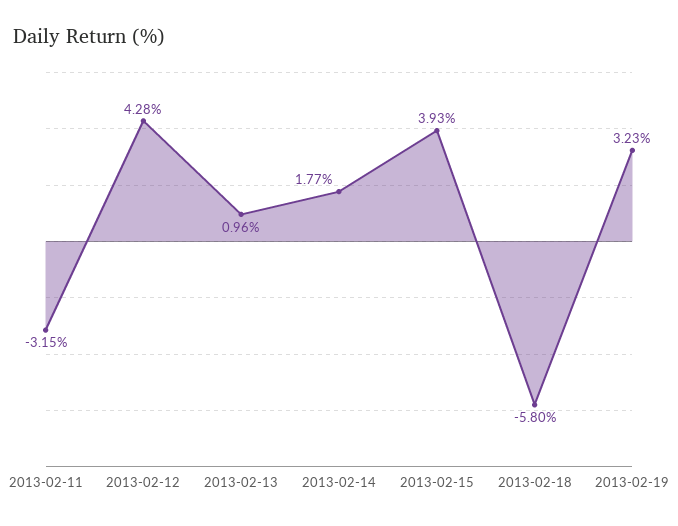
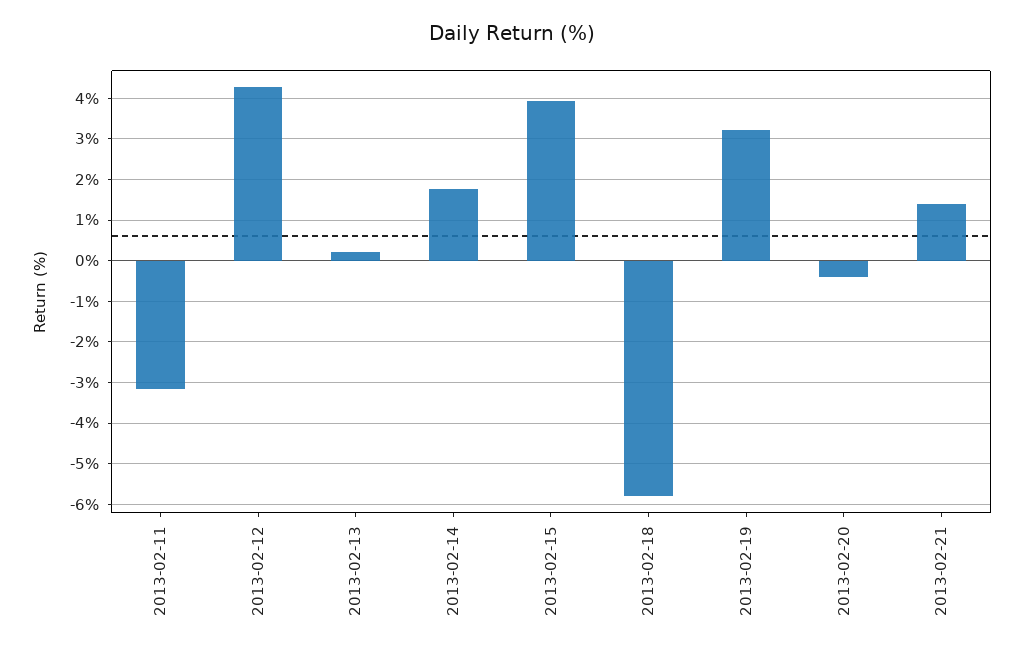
2013-02-13: 0.96 -> 0.2
2013-02-20: none -> -0.4
2013-02-21: none -> 1.4

